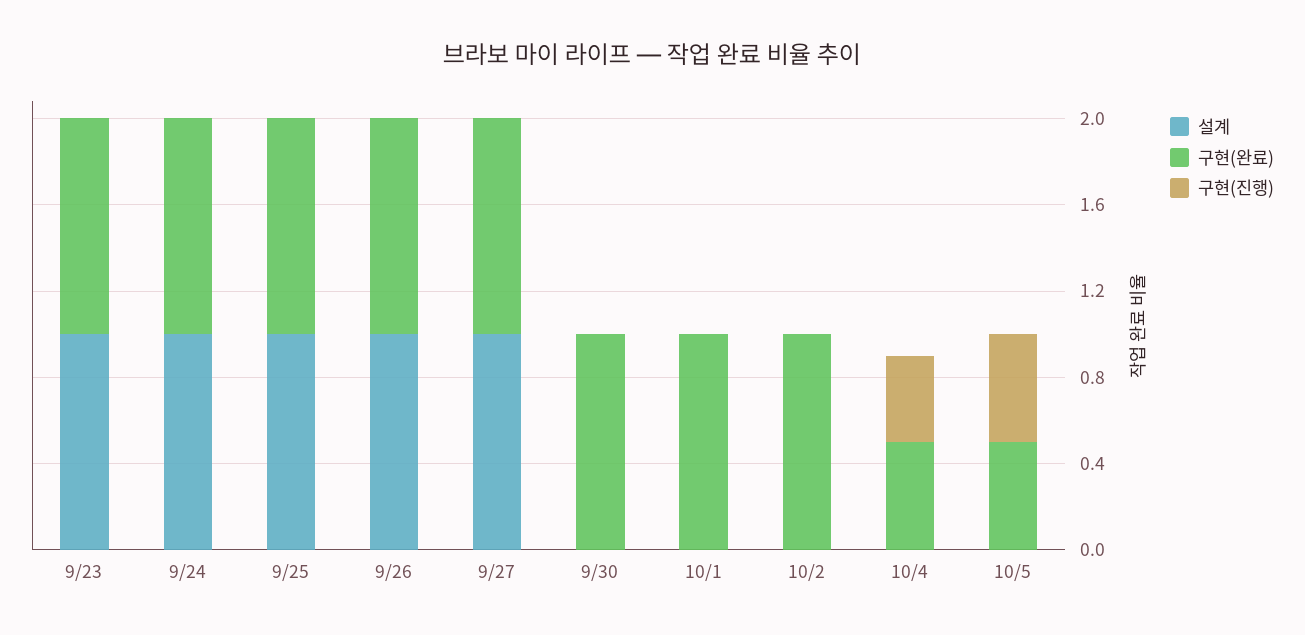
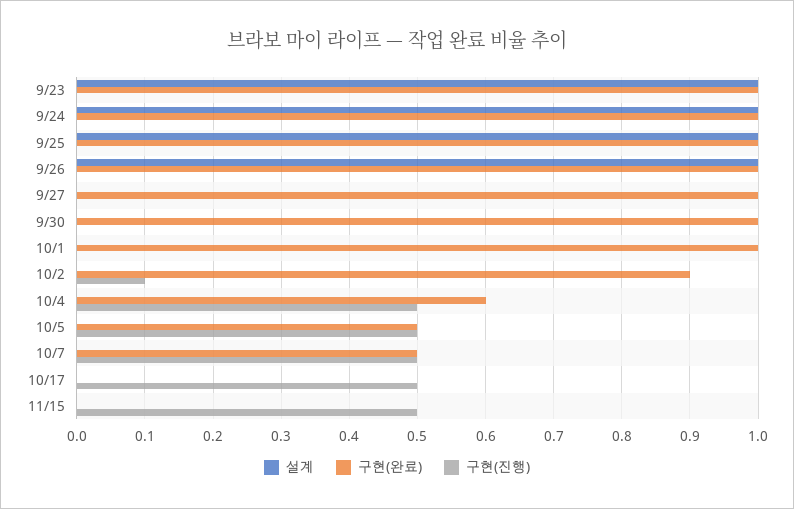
설계, 9/27: 1 -> 0
구현(완료), 10/2: 1 -> 0.9
구현(진행), 10/2: 0 -> 0.1
구현(완료), 10/4: 0.5 -> 0.6
구현(진행), 10/4: 0.4 -> 0.5
설계, 10/7: none -> 0
구현(완료), 10/7: none -> 0.5
구현(진행), 10/7: none -> 0.5
설계, 10/17: none -> 0
구현(완료), 10/17: none -> 0
구현(진행), 10/17: none -> 0.5
설계, 11/15: none -> 0
구현(완료), 11/15: none -> 0
구현(진행), 11/15: none -> 0.5

